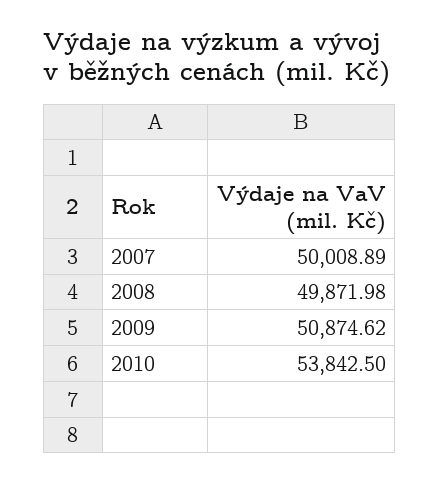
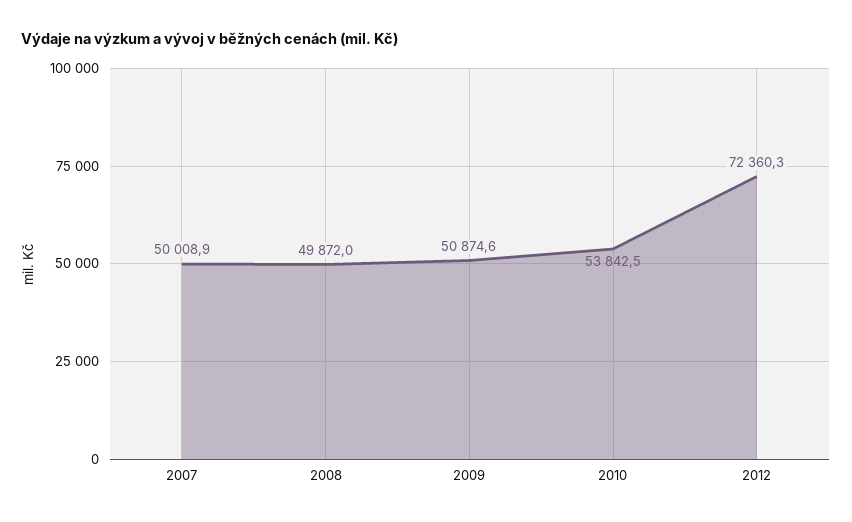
2012: none -> 72360.3

